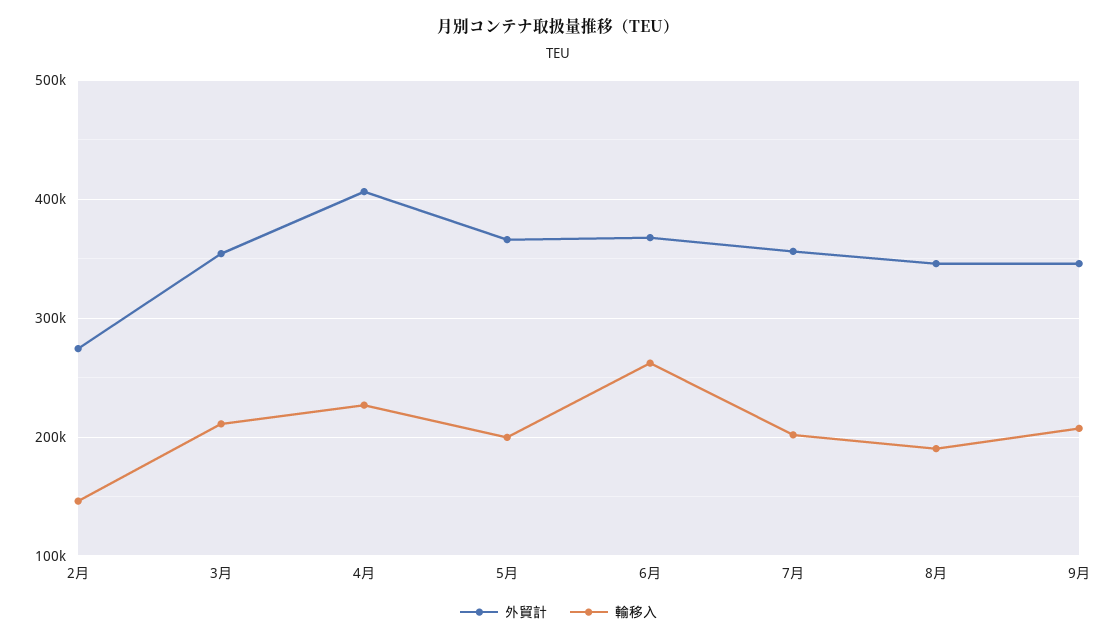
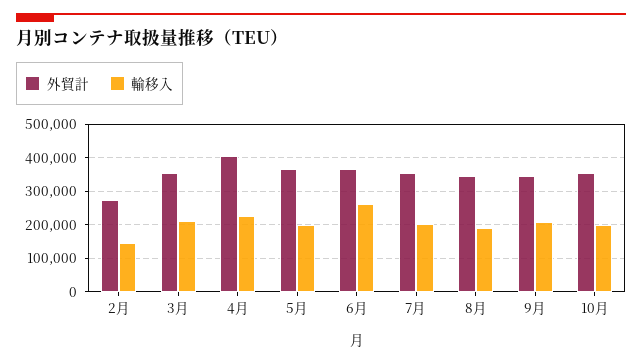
外貿計, 10月: none -> 360000
輸移入, 10月: none -> 200000

